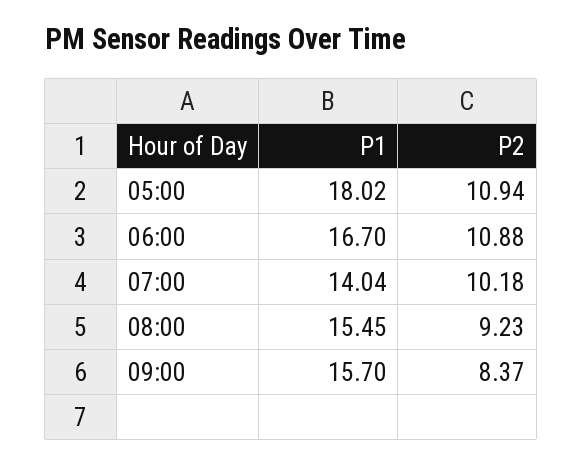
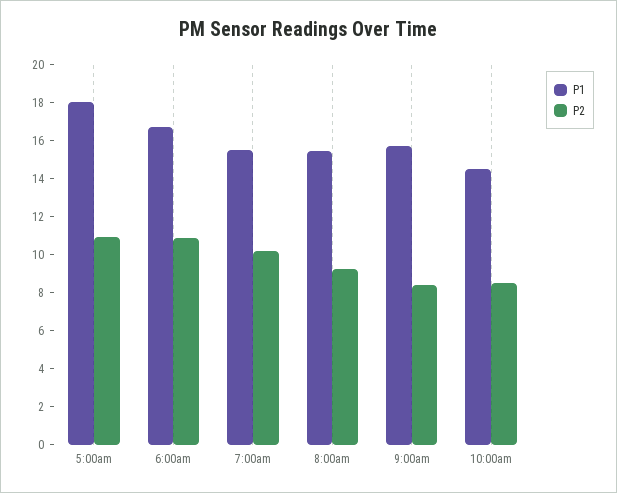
P1, 07:00: 14.04 -> 15.5
P1, 10:00am: none -> 14.5
P2, 10:00am: none -> 8.5

